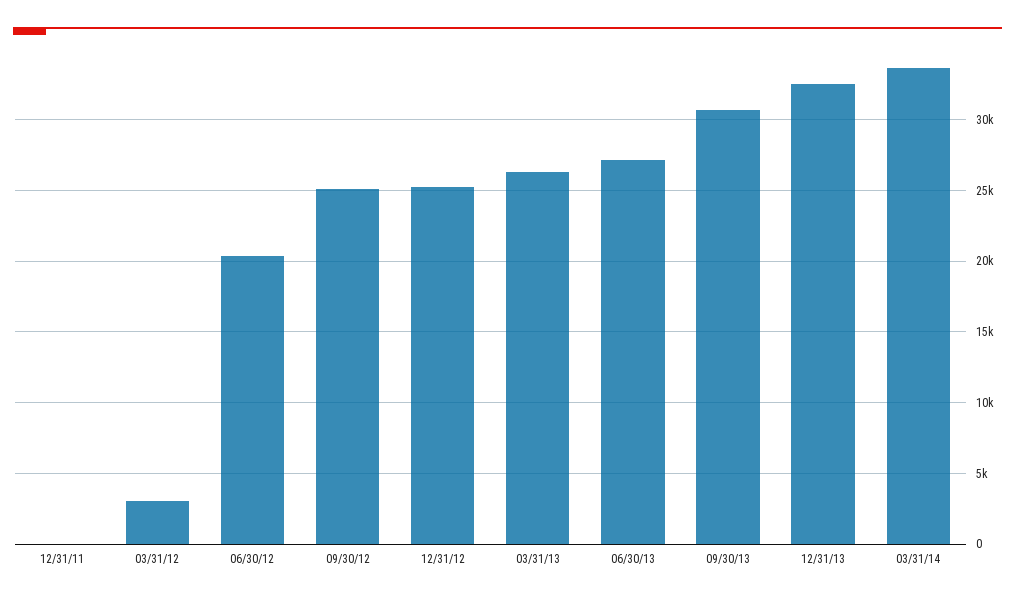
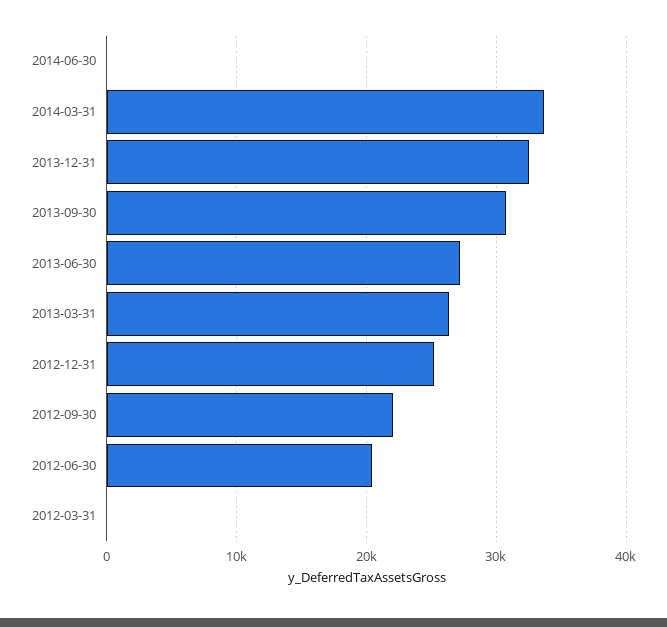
12/31/11: 0 -> none
03/31/12: 3000 -> 0
09/30/12: 25000 -> 22000
2014-06-30: none -> 0

